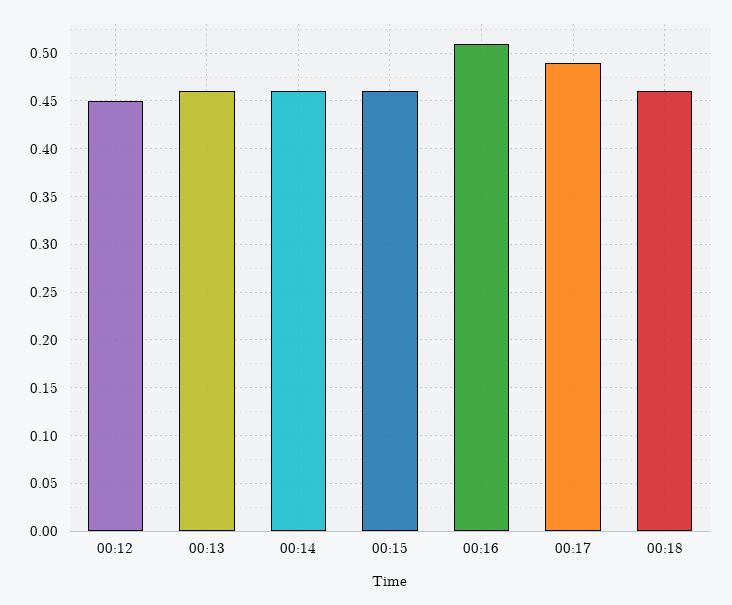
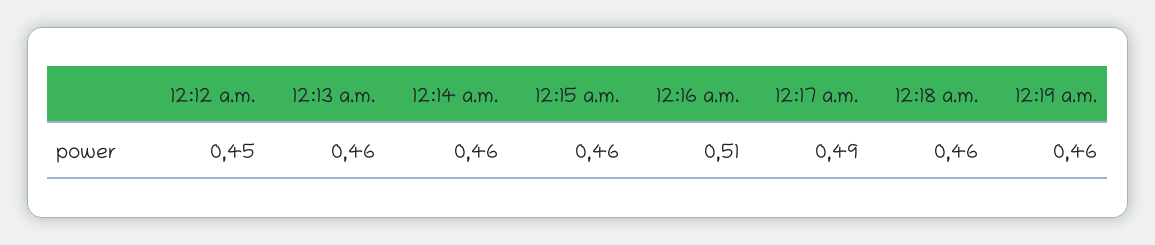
12:19 a.m.: none -> 0.46

